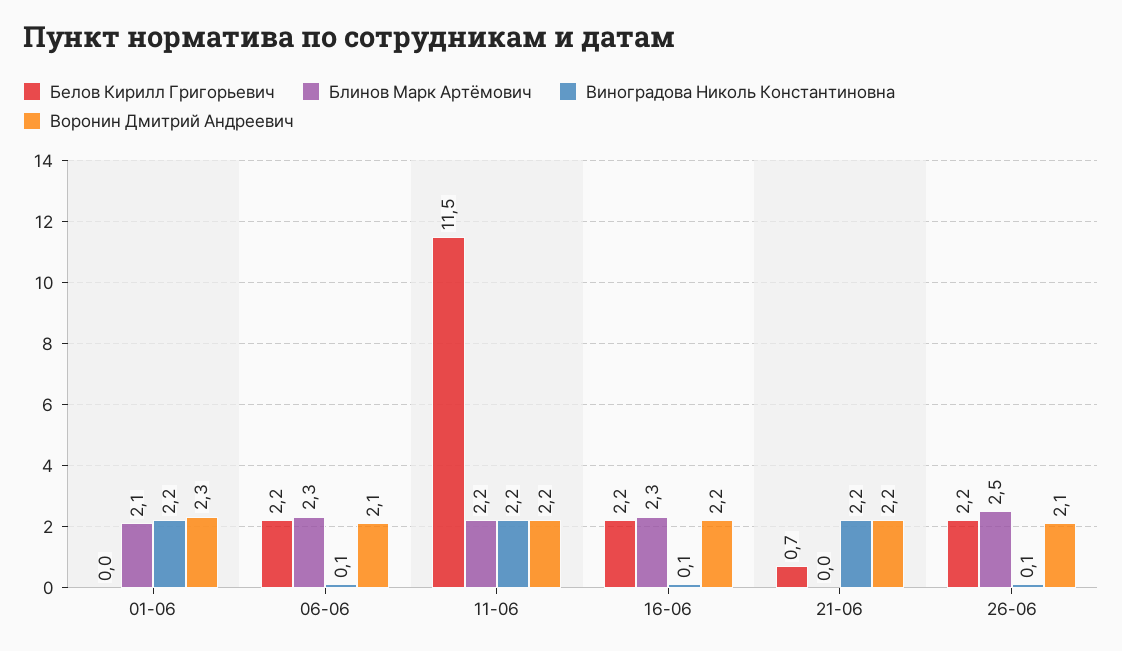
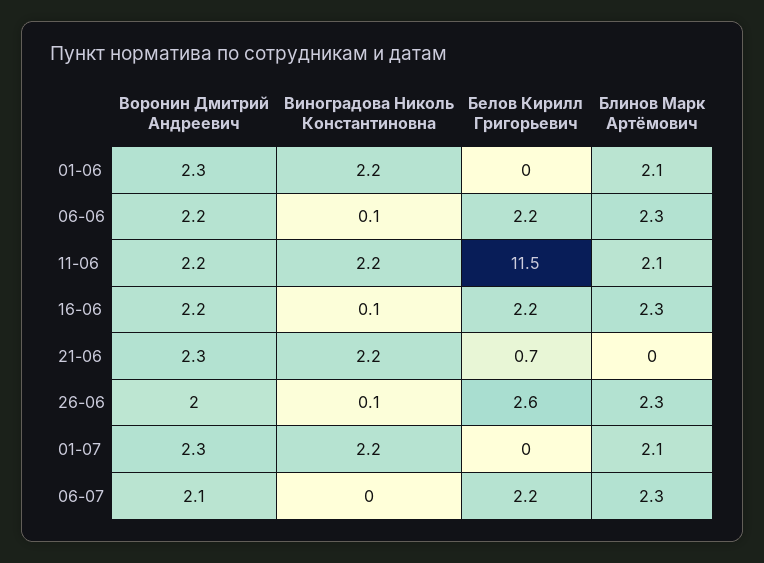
Воронин Дмитрий Андреевич, 06-06: 2.1 -> 2.2
Блинов Марк Артёмович, 11-06: 2.2 -> 2.1
Воронин Дмитрий Андреевич, 21-06: 2.2 -> 2.3
Белов Кирилл Григорьевич, 26-06: 2.2 -> 2.6
Блинов Марк Артёмович, 26-06: 2.5 -> 2.3
Воронин Дмитрий Андреевич, 26-06: 2.1 -> 2
Воронин Дмитрий Андреевич, 01-07: none -> 2.3
Виноградова Николь Константиновна, 01-07: none -> 2.2
Белов Кирилл Григорьевич, 01-07: none -> 0
Блинов Марк Артёмович, 01-07: none -> 2.1
Воронин Дмитрий Андреевич, 06-07: none -> 2.1
Виноградова Николь Константиновна, 06-07: none -> 0
Белов Кирилл Григорьевич, 06-07: none -> 2.2
Блинов Марк Артёмович, 06-07: none -> 2.3

